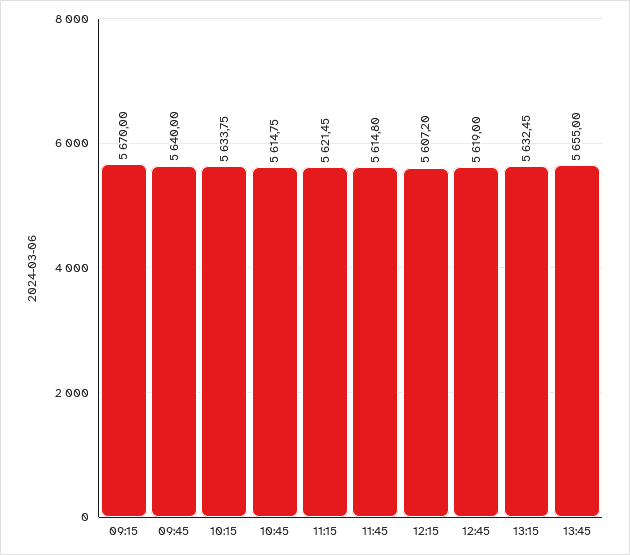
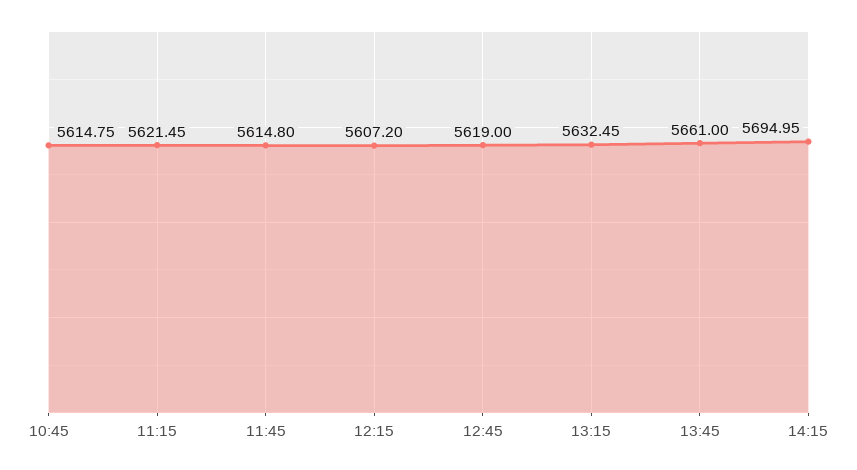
09:15: 5670 -> none
09:45: 5640 -> none
10:15: 5633.75 -> none
13:45: 5655 -> 5661
14:15: none -> 5694.95

